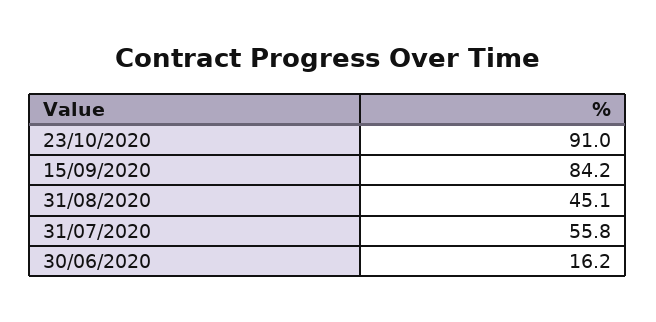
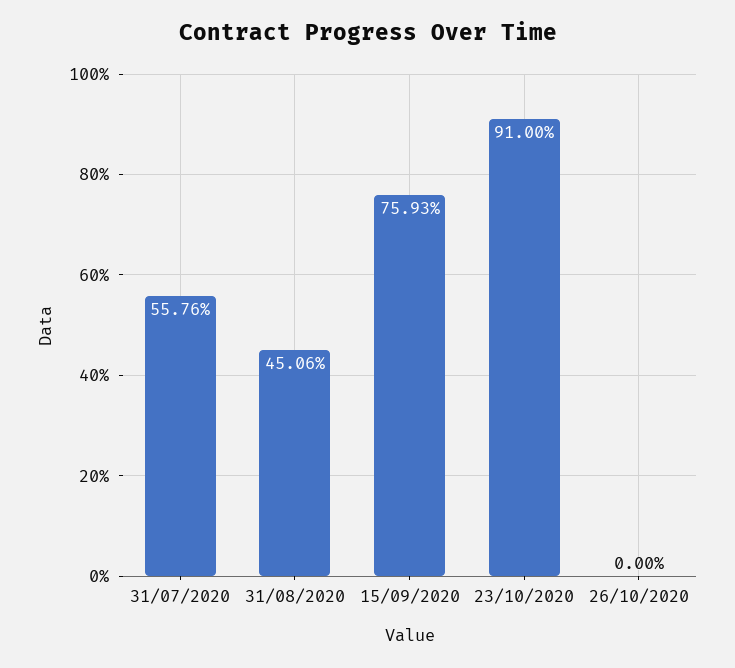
15/09/2020: 84.2 -> 75.93
30/06/2020: 16.2 -> none
26/10/2020: none -> 0

